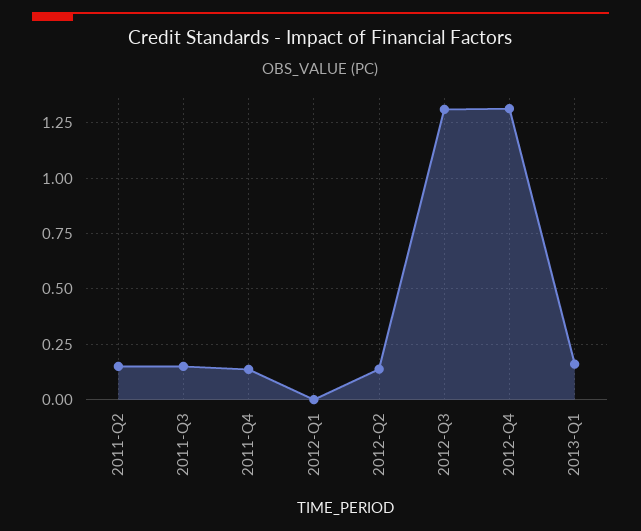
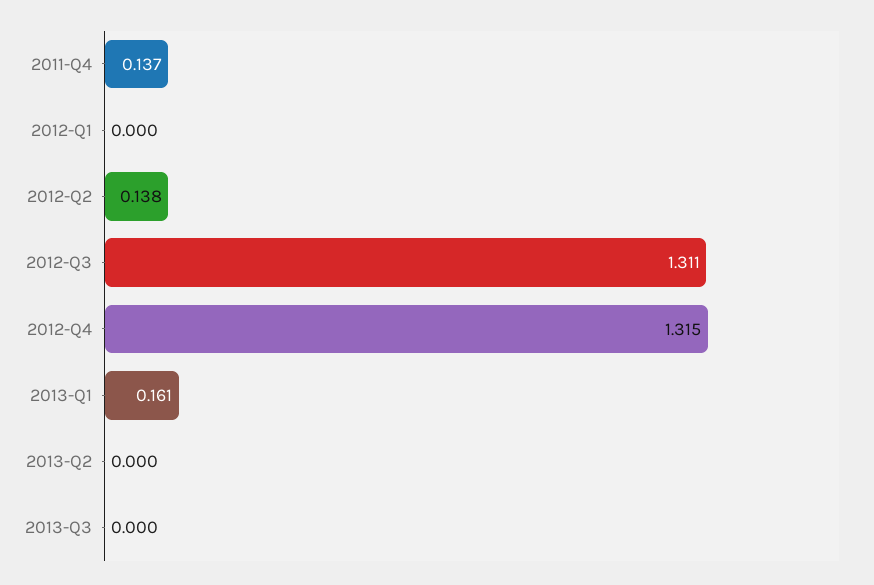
2011-Q2: 0.15 -> none
2011-Q3: 0.15 -> none
2013-Q2: none -> 0
2013-Q3: none -> 0

